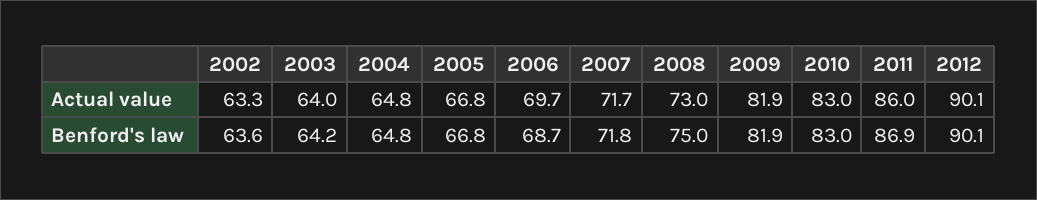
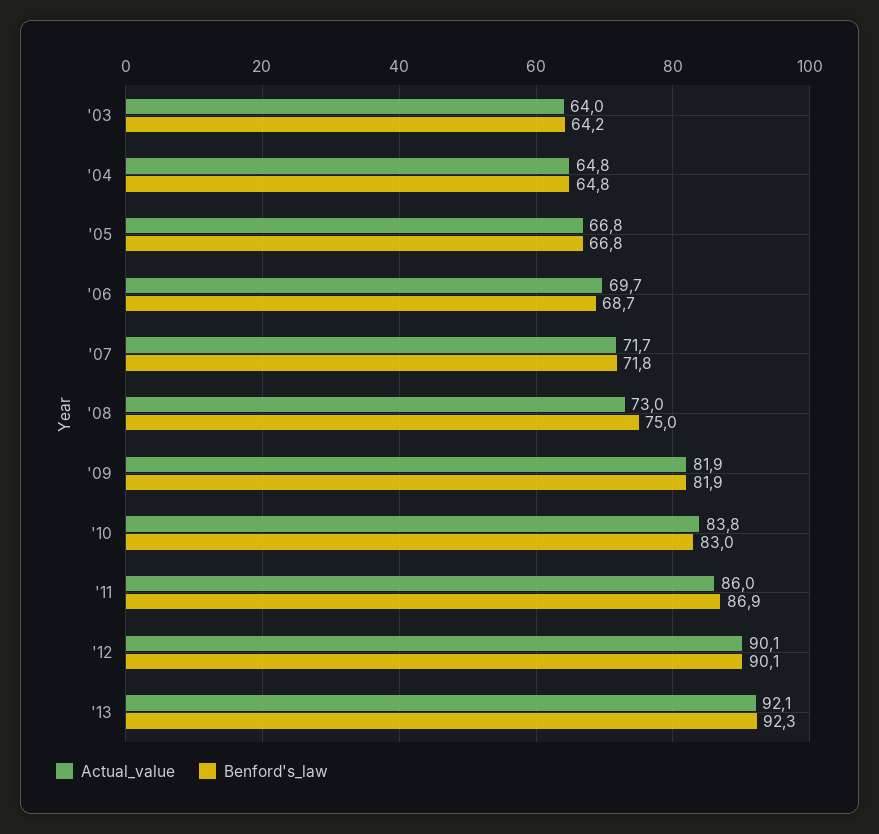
Actual value, 2002: 63.3 -> none
Actual value, 2010: 83 -> 83.8
Benford's law, 2002: 63.6 -> none
Actual value, '13: none -> 92.1
Benford's law, '13: none -> 92.3

